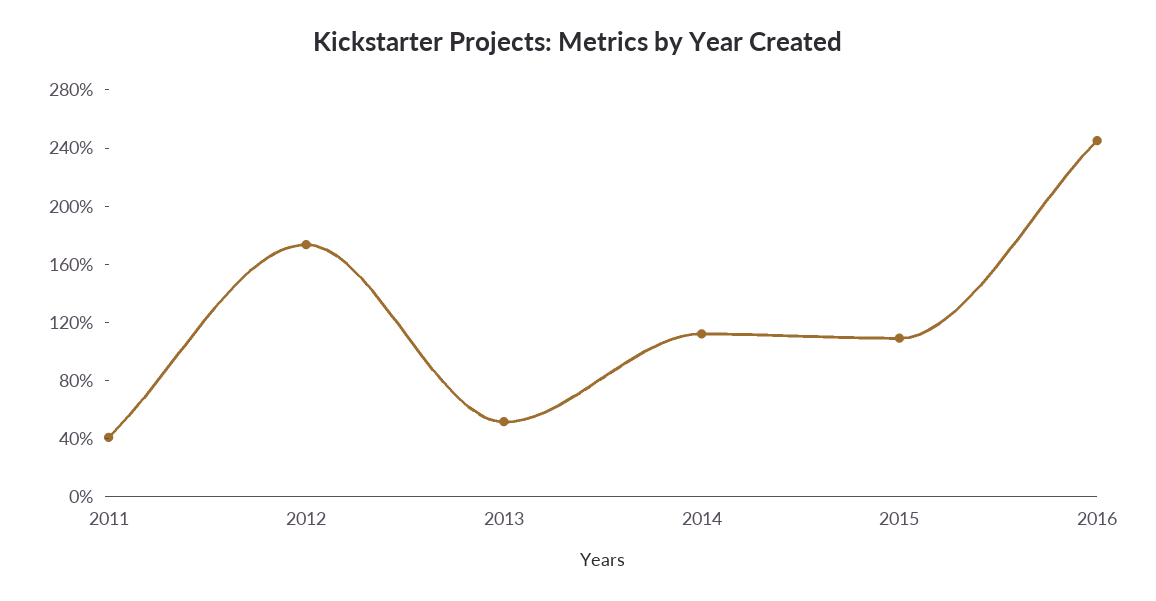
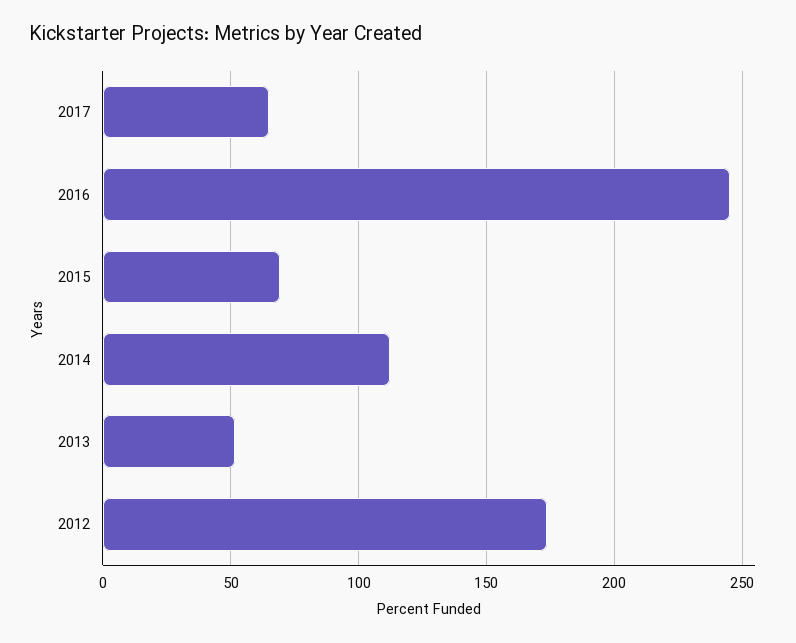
2011: 40 -> none
2015: 110 -> 70
2017: none -> 65

